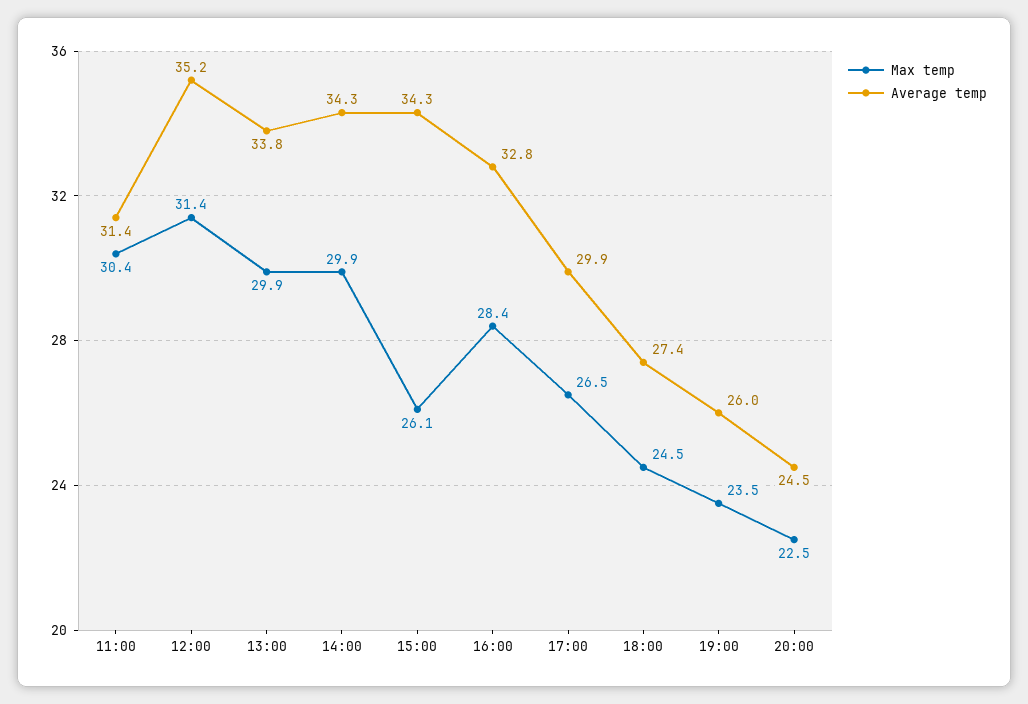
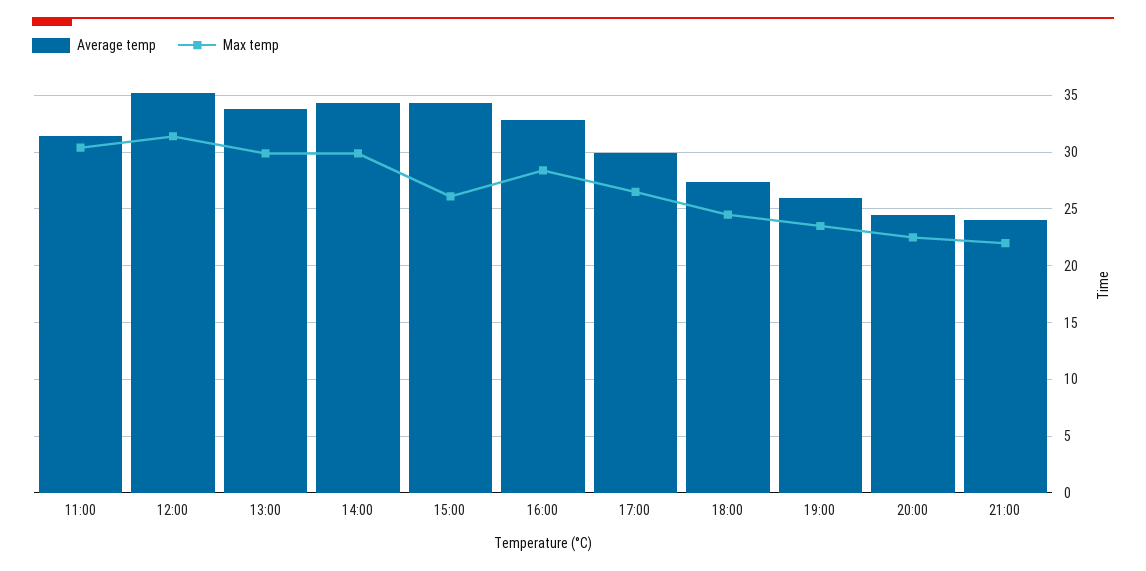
Average temp, 21:00: none -> 24
Max temp, 21:00: none -> 22

